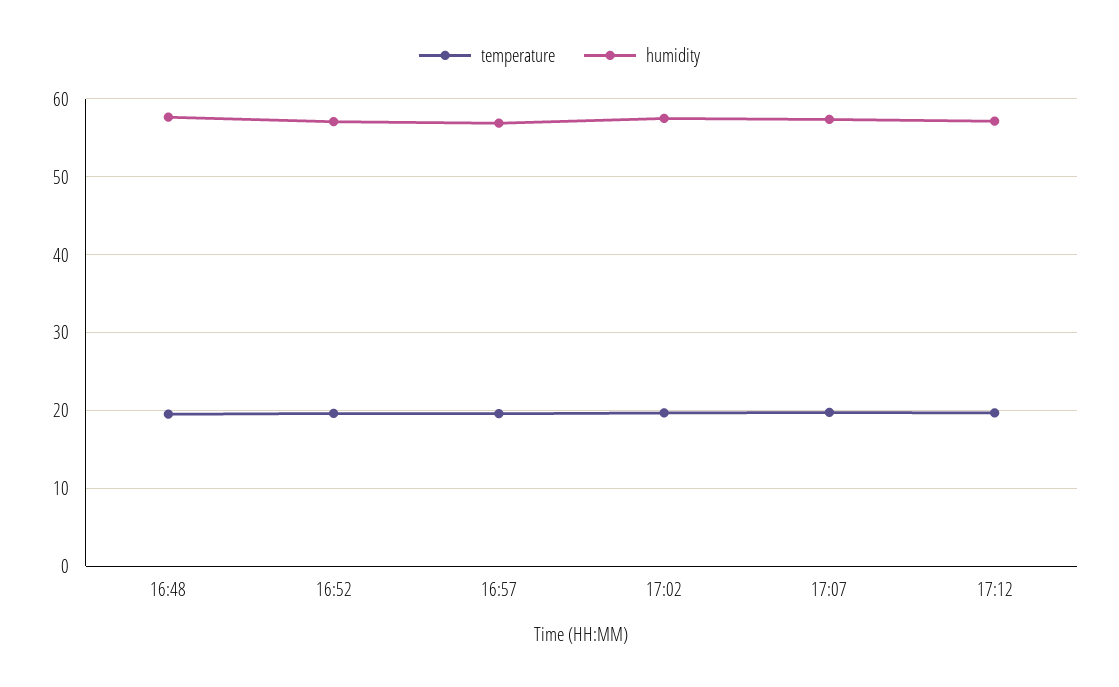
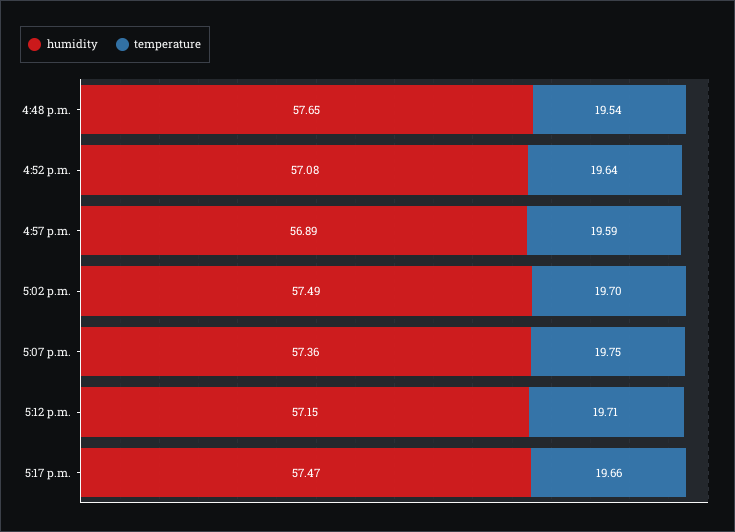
humidity, 5:17 p.m.: none -> 57.47
temperature, 5:17 p.m.: none -> 19.66

